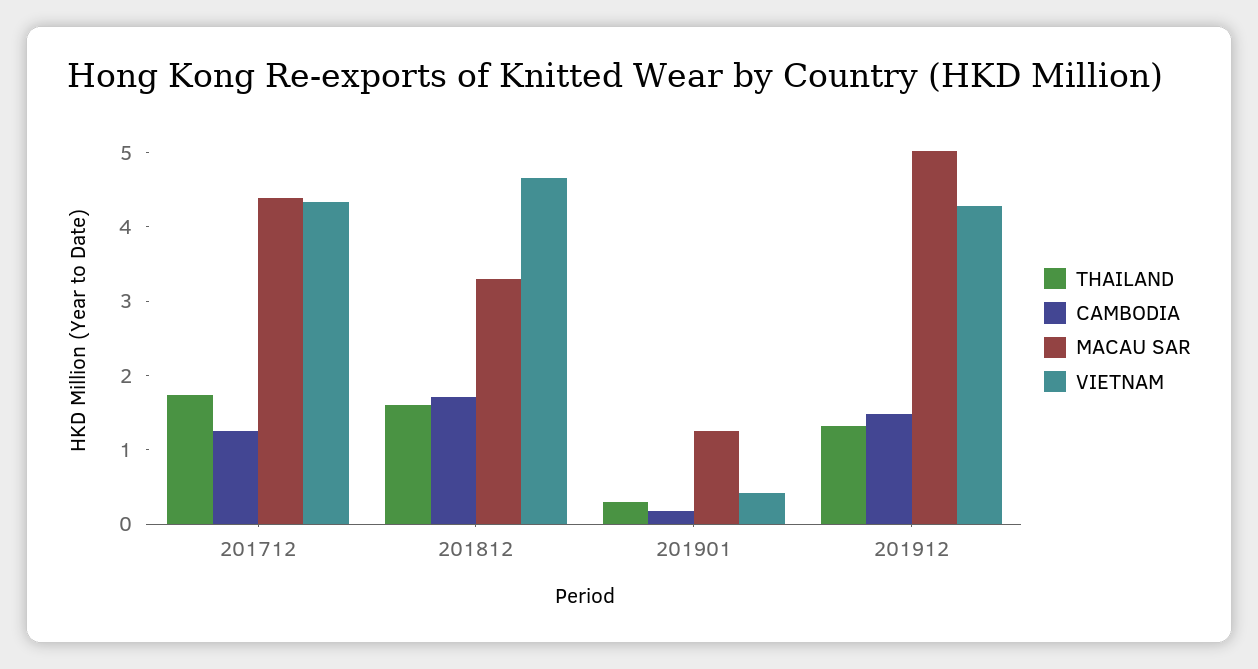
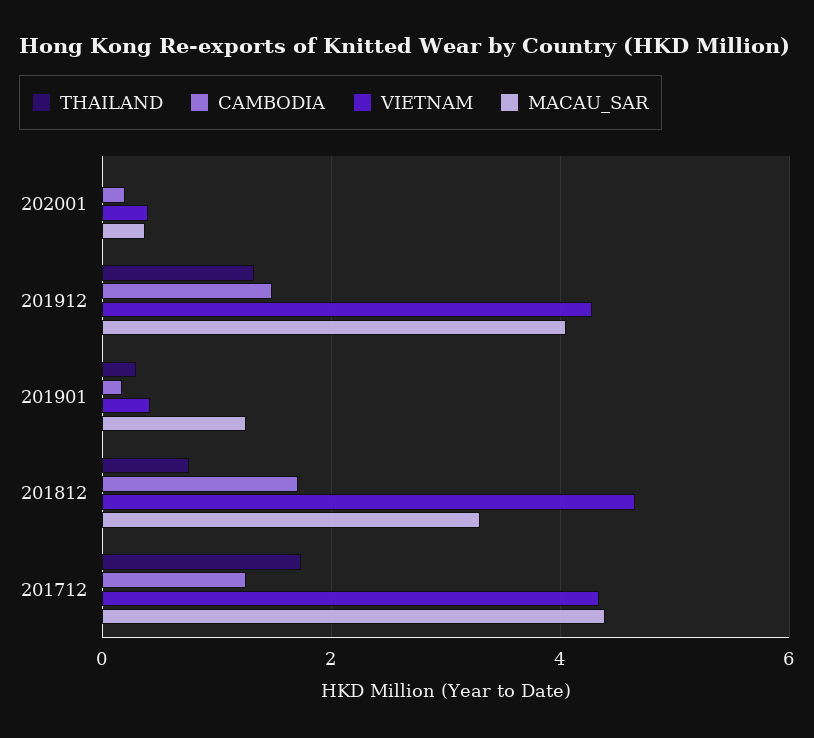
THAILAND, 201812: 1.6 -> 0.8
MACAU SAR, 201912: 5 -> 4
THAILAND, 202001: none -> 0
CAMBODIA, 202001: none -> 0.2
VIETNAM, 202001: none -> 0.4
MACAU SAR, 202001: none -> 0.4

